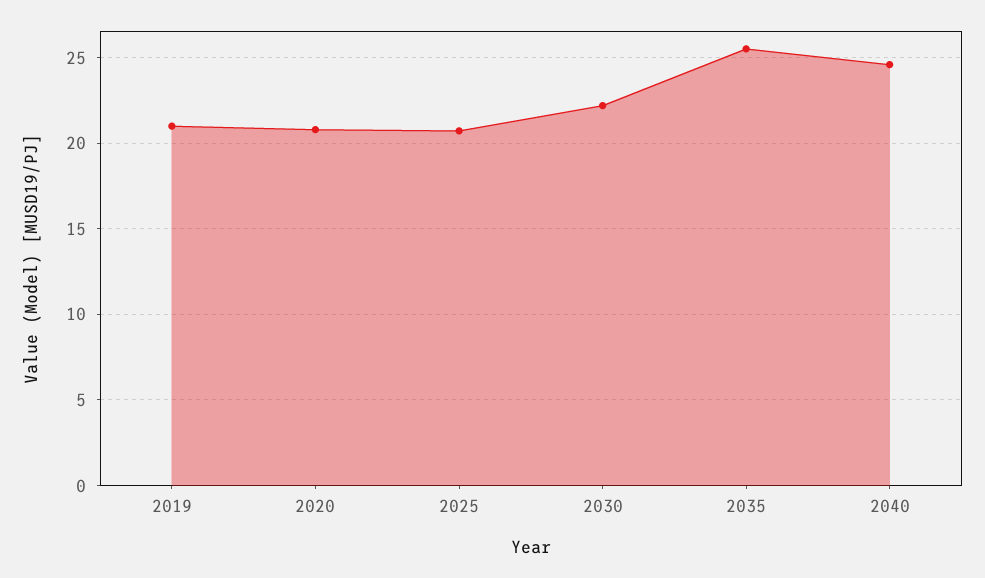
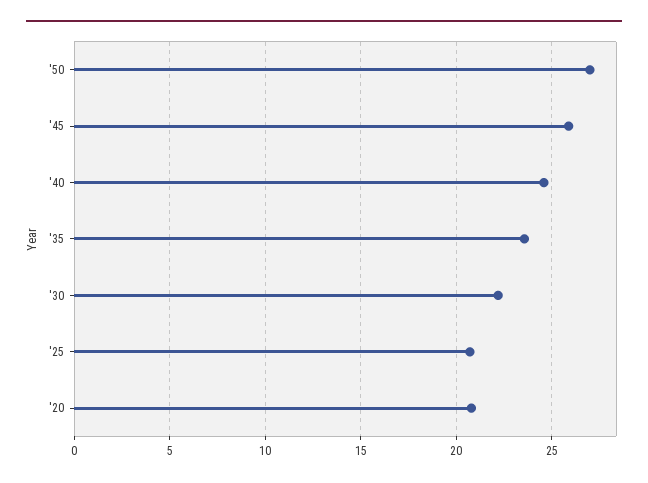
2019: 21 -> none
2035: 25.5 -> 23.5
'50: none -> 27
'45: none -> 26

